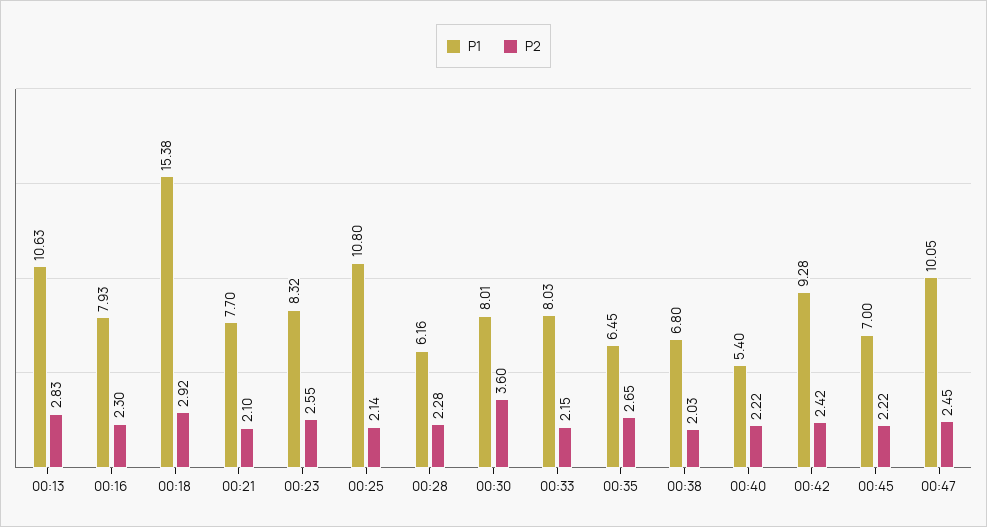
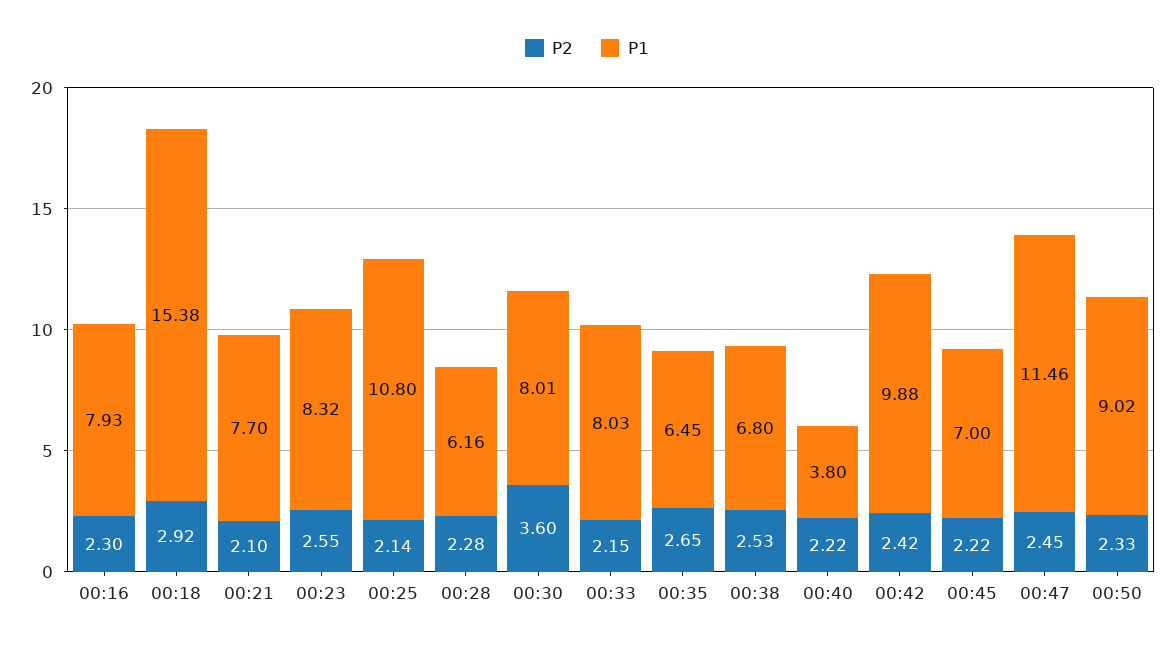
P1, 00:13: 10.63 -> none
P2, 00:13: 2.83 -> none
P2, 00:38: 2.03 -> 2.53
P1, 00:40: 5.4 -> 3.8
P1, 00:42: 9.28 -> 9.88
P1, 00:47: 10.05 -> 11.46
P2, 00:50: none -> 2.33
P1, 00:50: none -> 9.02

